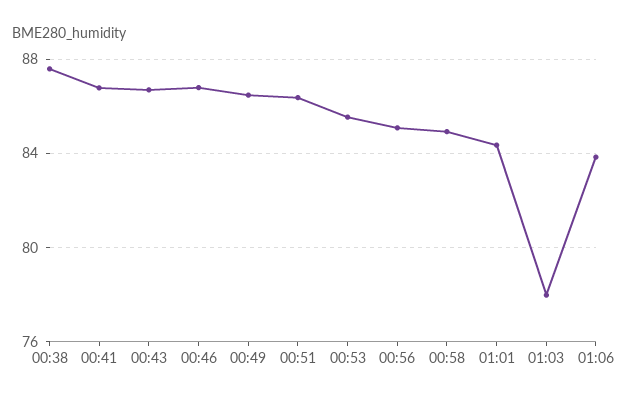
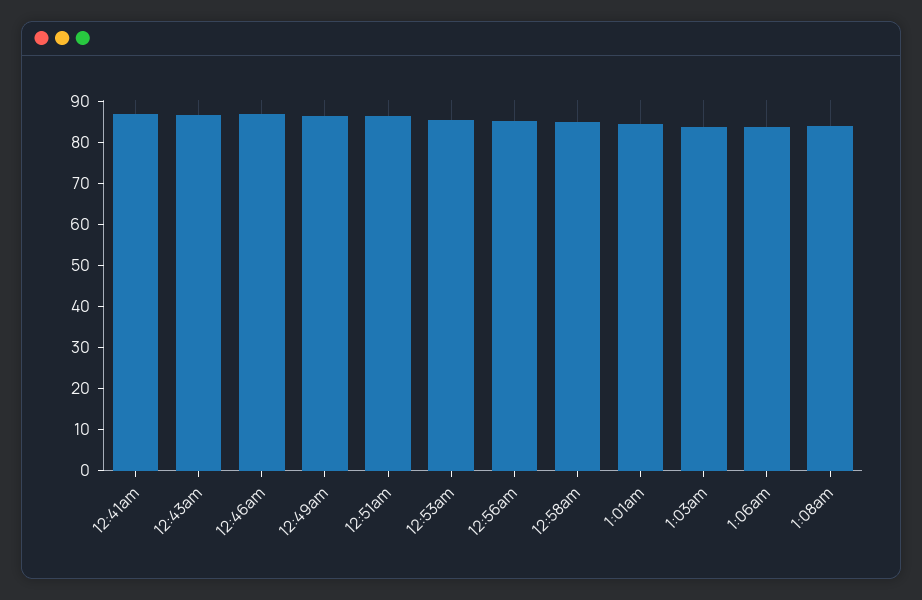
00:38: 87.5 -> none
01:03: 78 -> 84
1:08am: none -> 84

